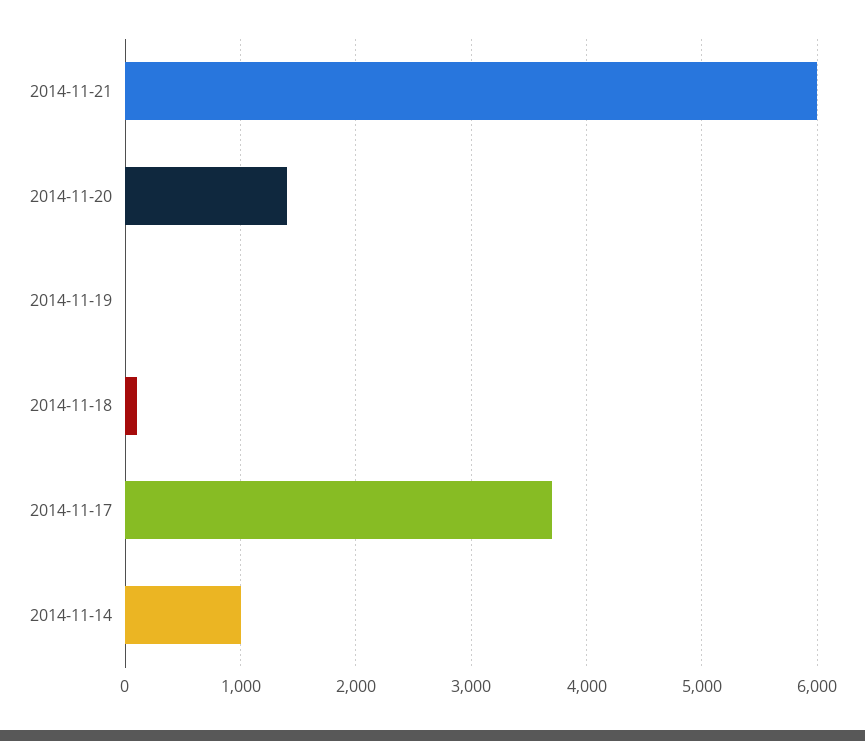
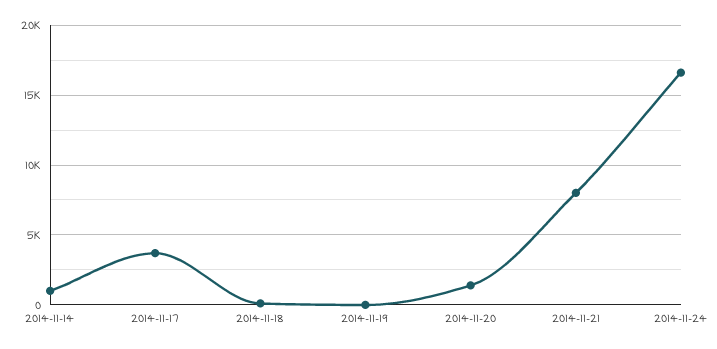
2014-11-21: 6000 -> 8000
2014-11-24: none -> 16500

